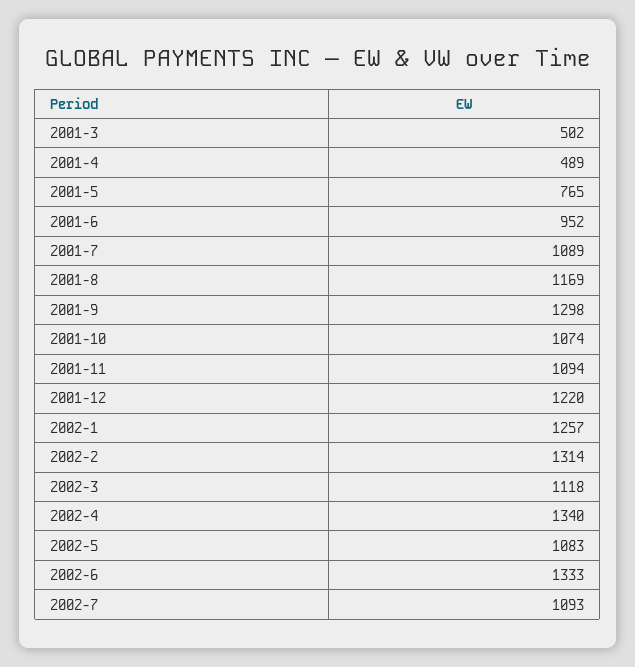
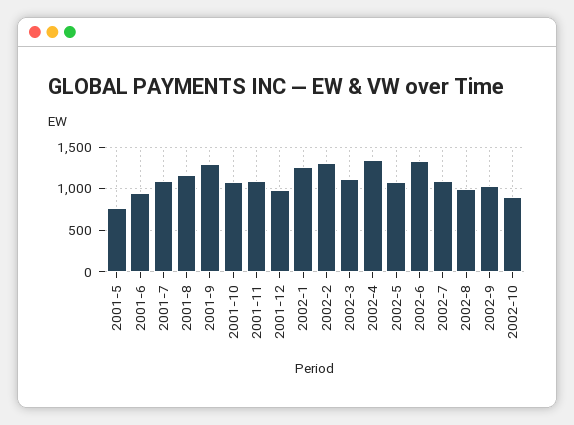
2001-3: 502 -> none
2001-4: 489 -> none
2001-12: 1220 -> 1000
2002-8: none -> 1000
2002-9: none -> 1000
2002-10: none -> 900

